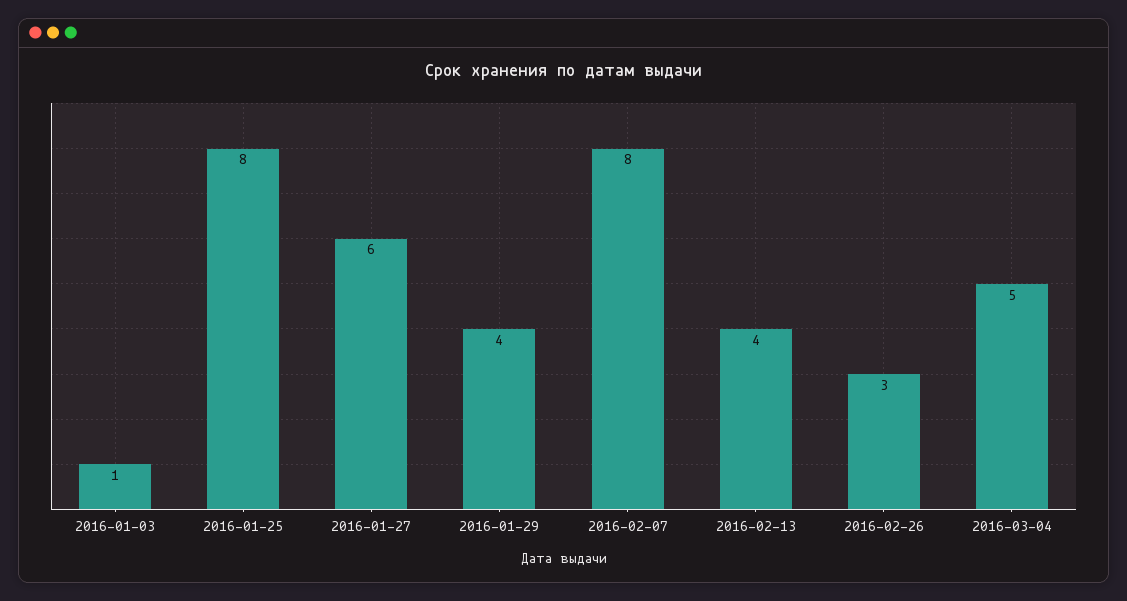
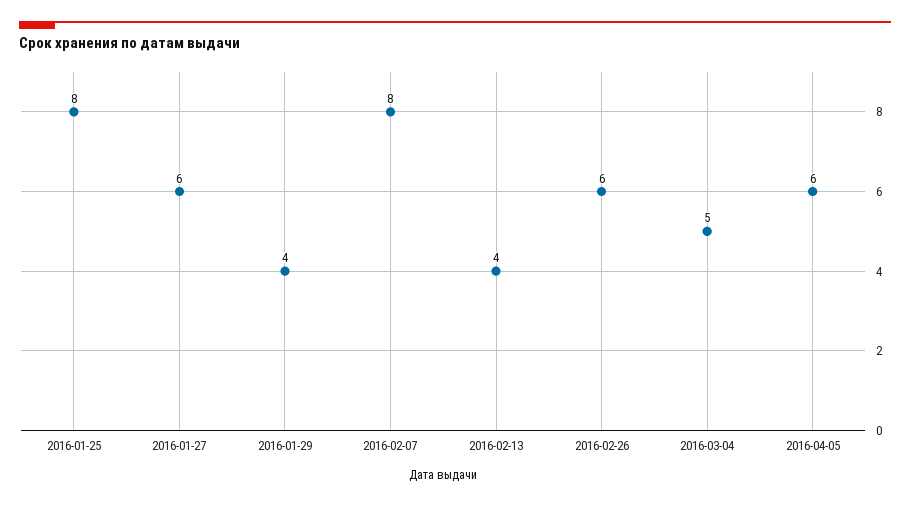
2016-01-03: 1 -> none
2016-02-26: 3 -> 6
2016-04-05: none -> 6

